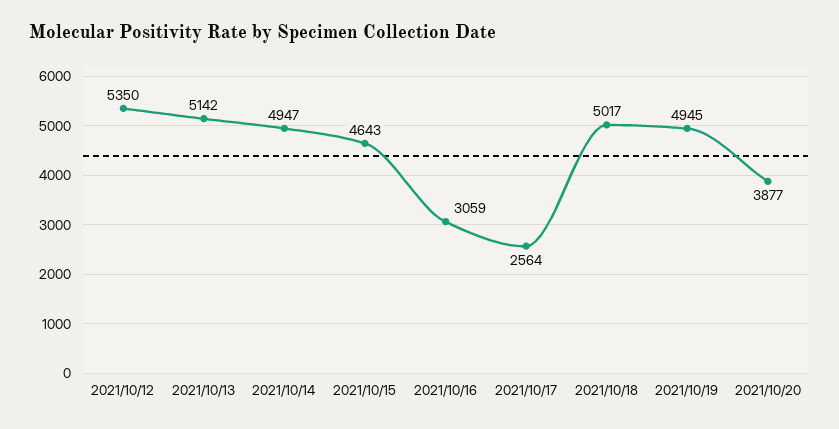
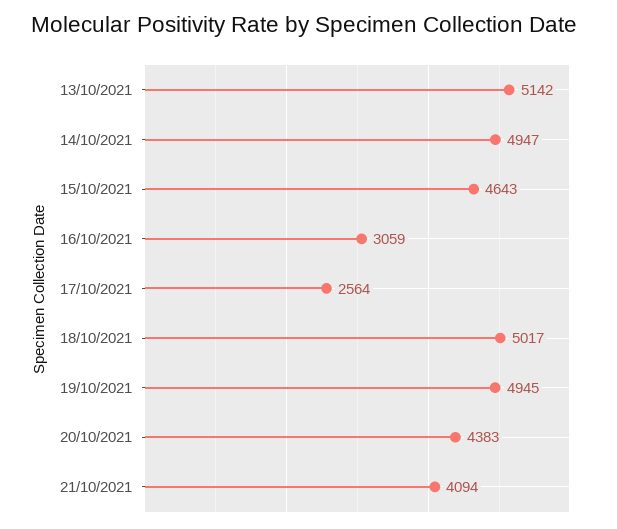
2021/10/12: 5350 -> none
2021/10/20: 3877 -> 4383
21/10/2021: none -> 4094

